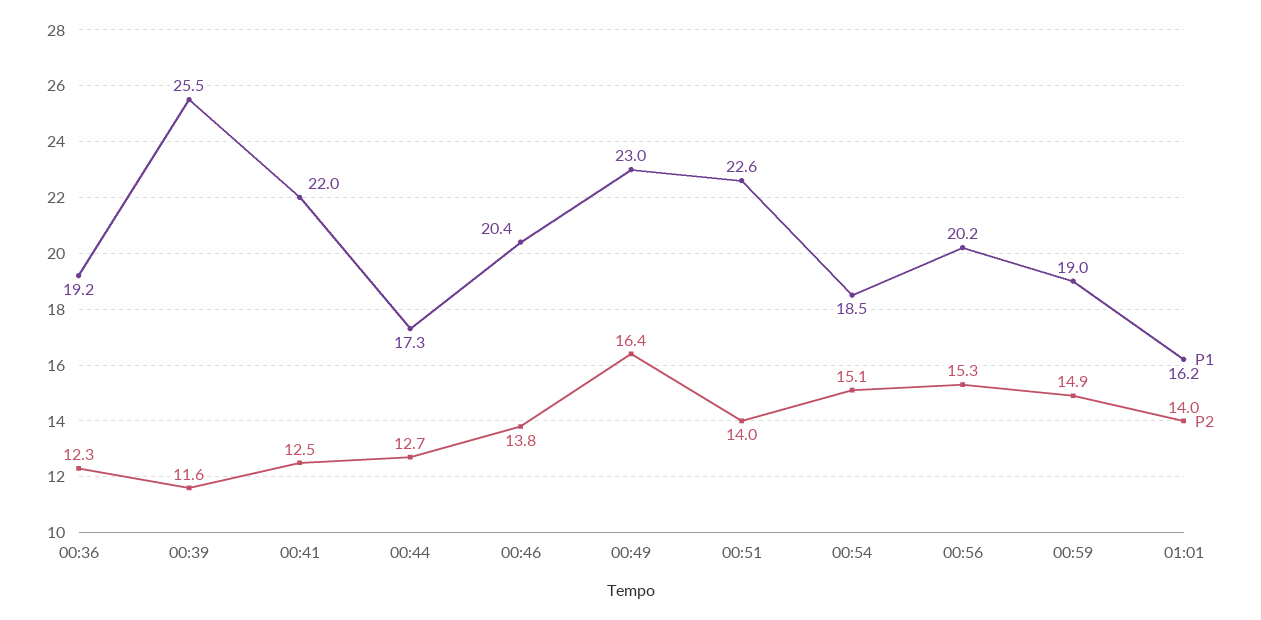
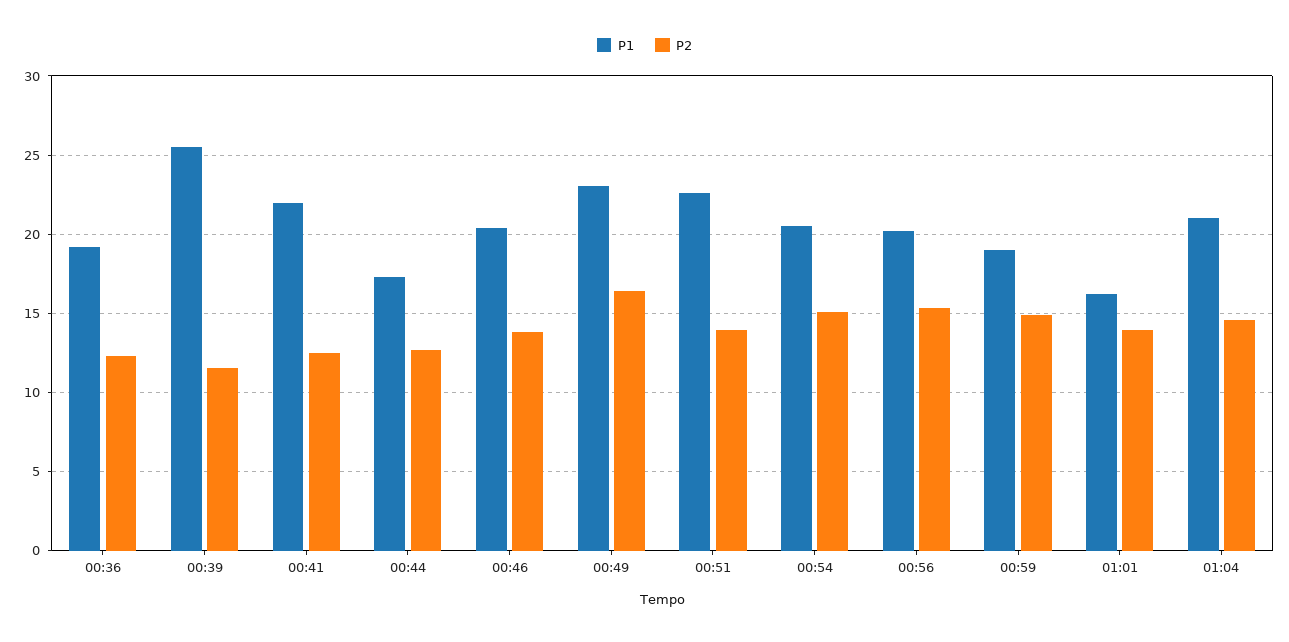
P1, 00:54: 18.5 -> 20.5
P1, 01:04: none -> 21
P2, 01:04: none -> 14.5

